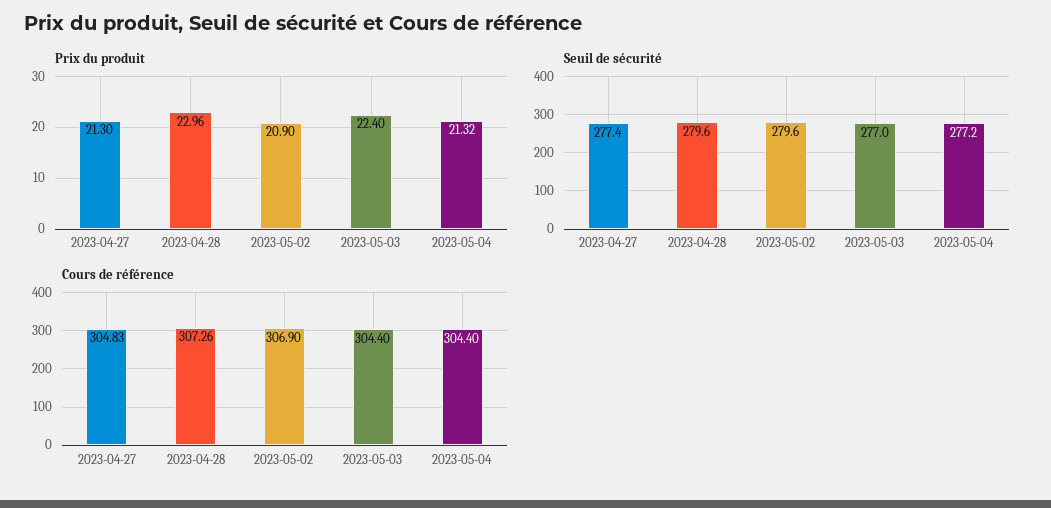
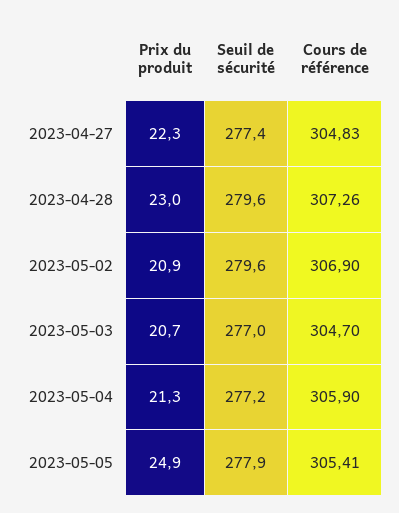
Prix du produit, 2023-04-27: 21.3 -> 22.3
Prix du produit, 2023-05-03: 22.4 -> 20.7
Cours de référence, 2023-05-03: 304.4 -> 304.7
Cours de référence, 2023-05-04: 304.4 -> 305.9
Prix du produit, 2023-05-05: none -> 24.9
Seuil de sécurité, 2023-05-05: none -> 277.9
Cours de référence, 2023-05-05: none -> 305.41

